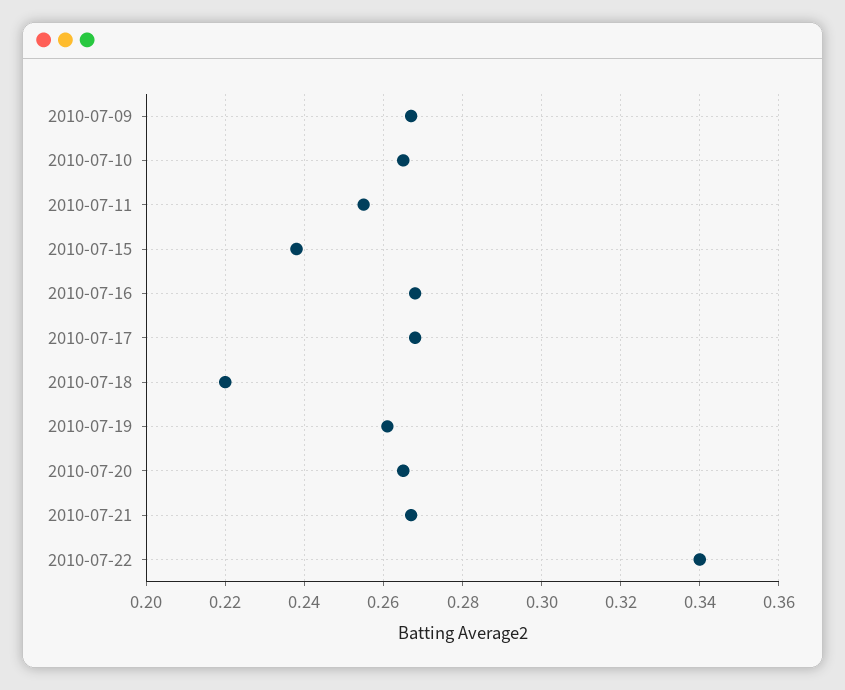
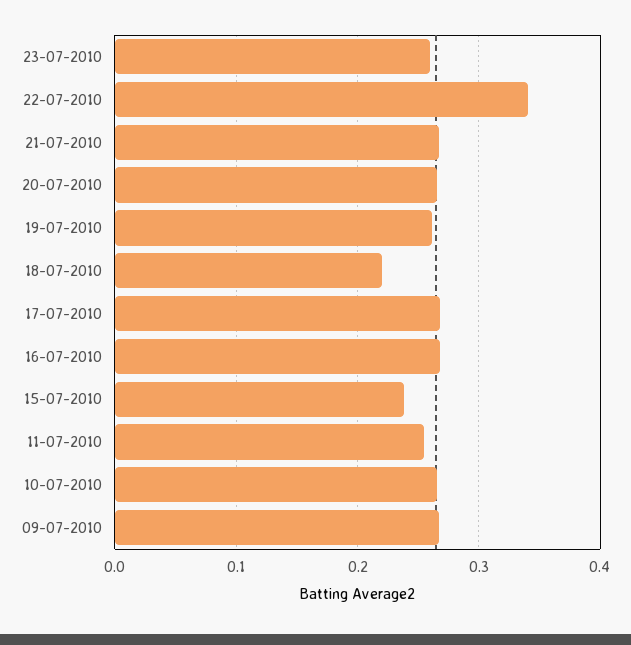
23-07-2010: none -> 0.26

